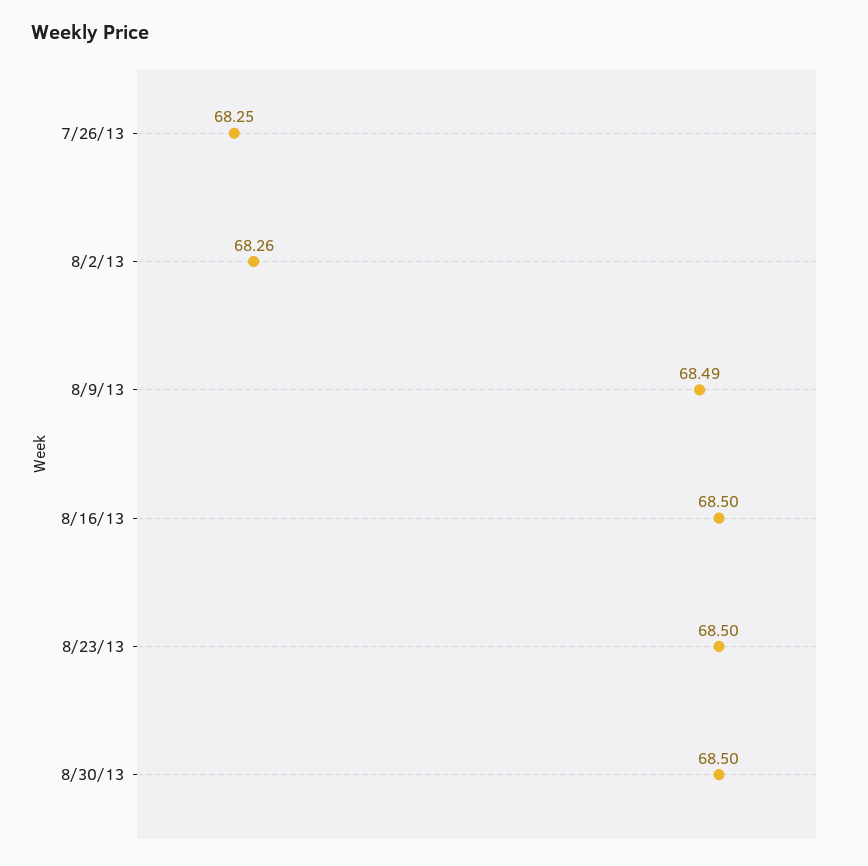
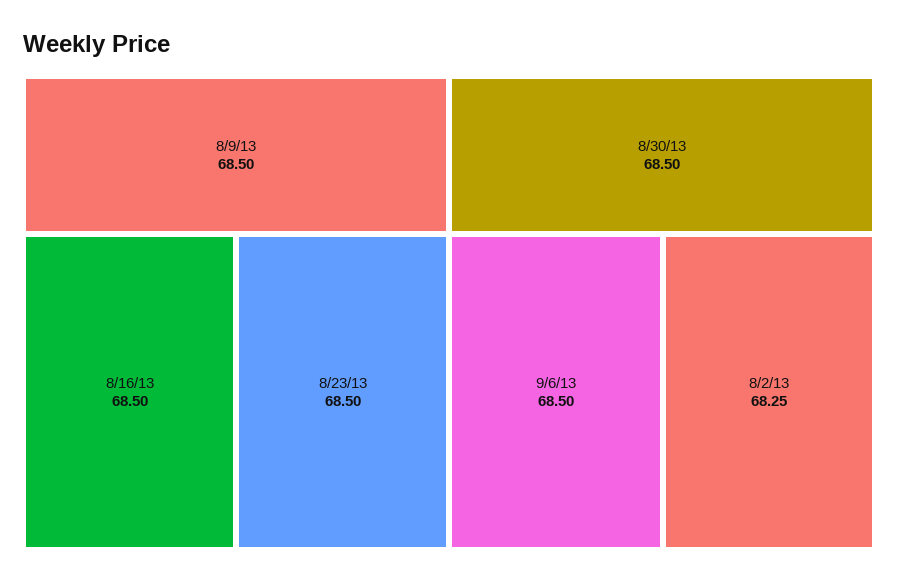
7/26/13: 68.25 -> none
8/2/13: 68.26 -> 68.25
8/9/13: 68.49 -> 68.5
9/6/13: none -> 68.5

